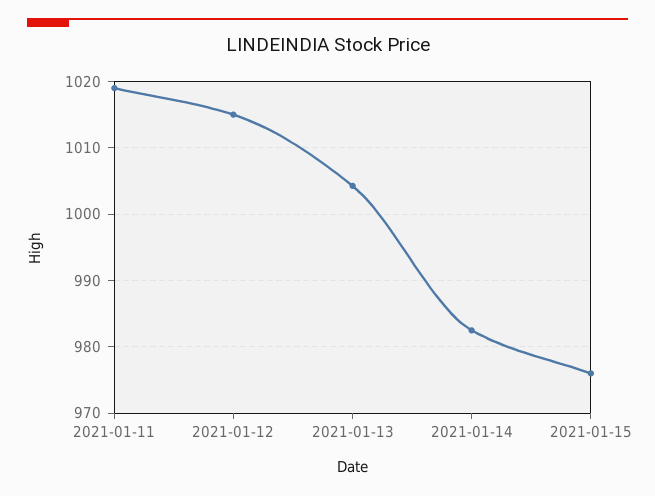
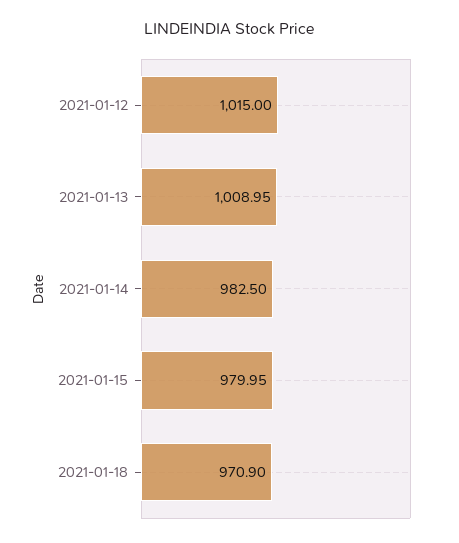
2021-01-11: 1019 -> none
2021-01-13: 1004 -> 1008.95
2021-01-15: 976 -> 979.95
2021-01-18: none -> 970.9

